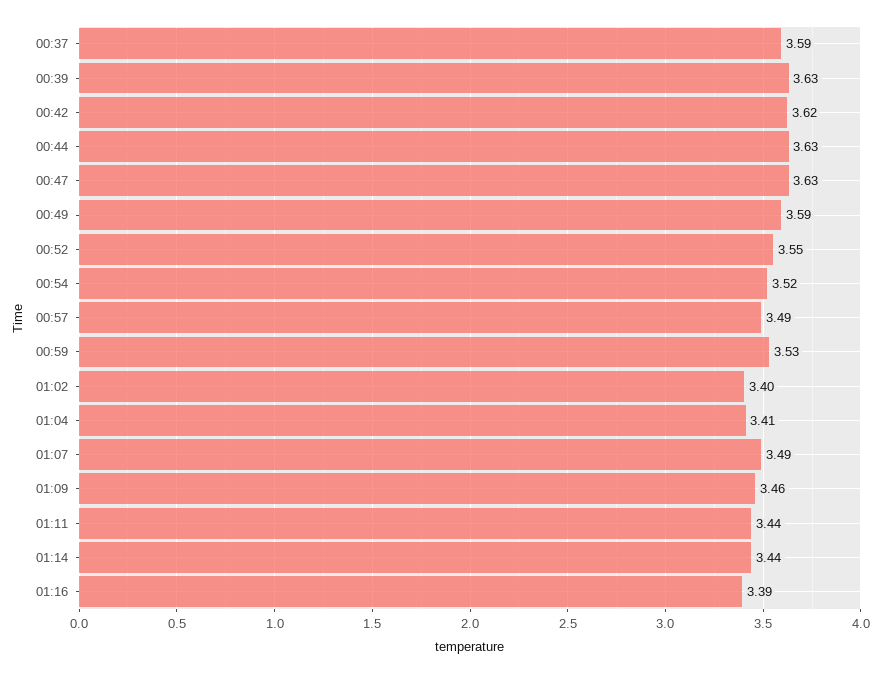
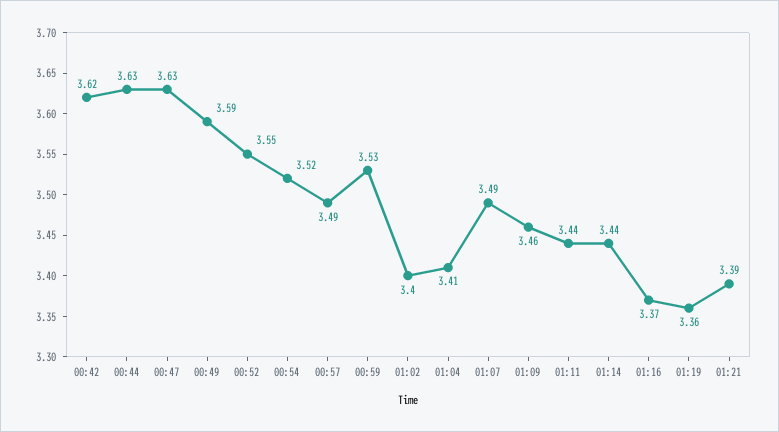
00:37: 3.59 -> none
00:39: 3.63 -> none
01:16: 3.39 -> 3.37
01:19: none -> 3.36
01:21: none -> 3.39

